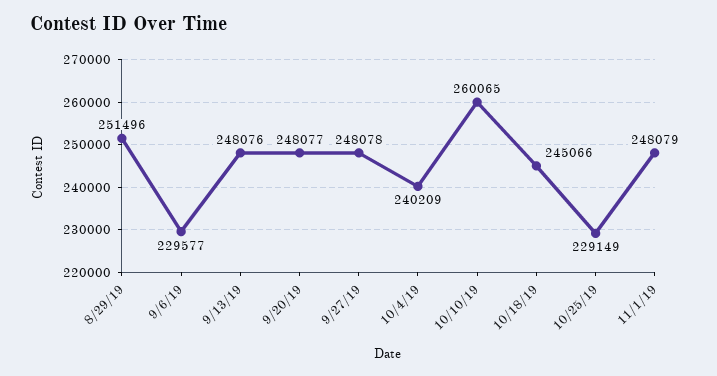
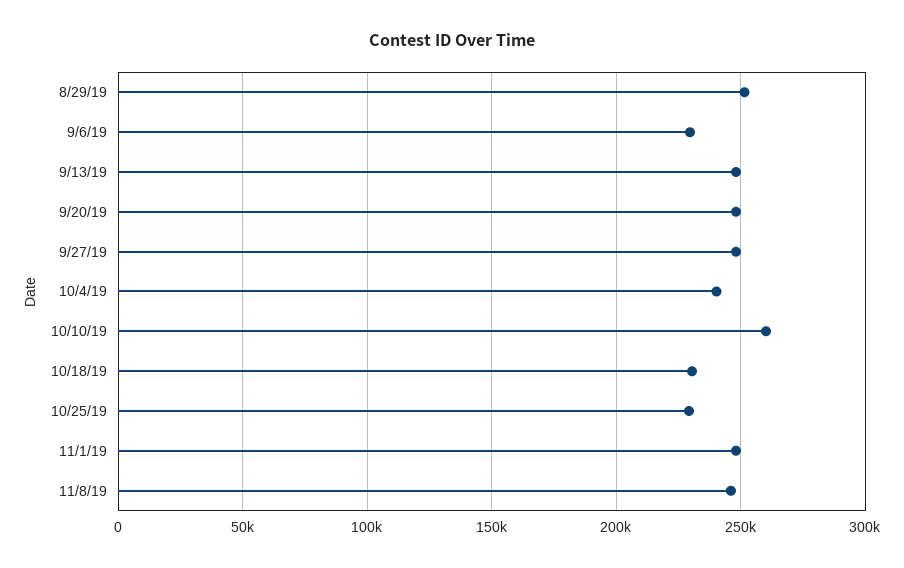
10/18/19: 245066 -> 230000
11/8/19: none -> 245000

